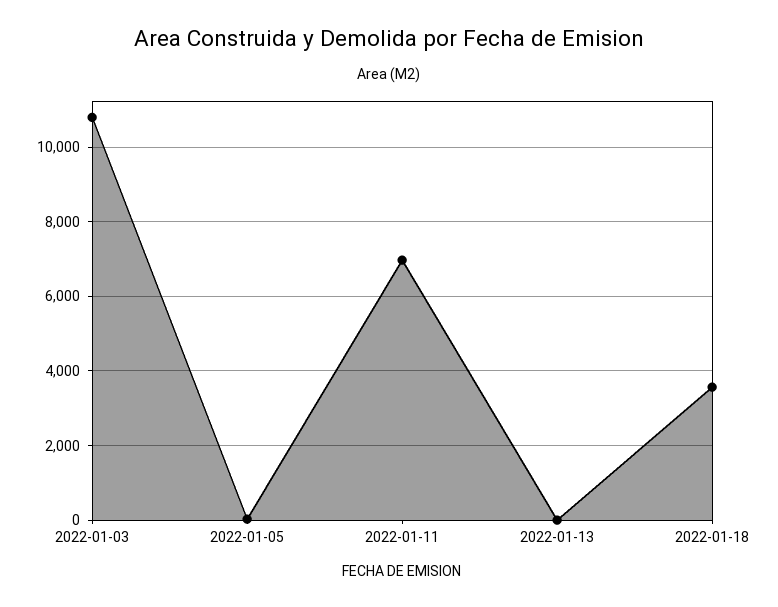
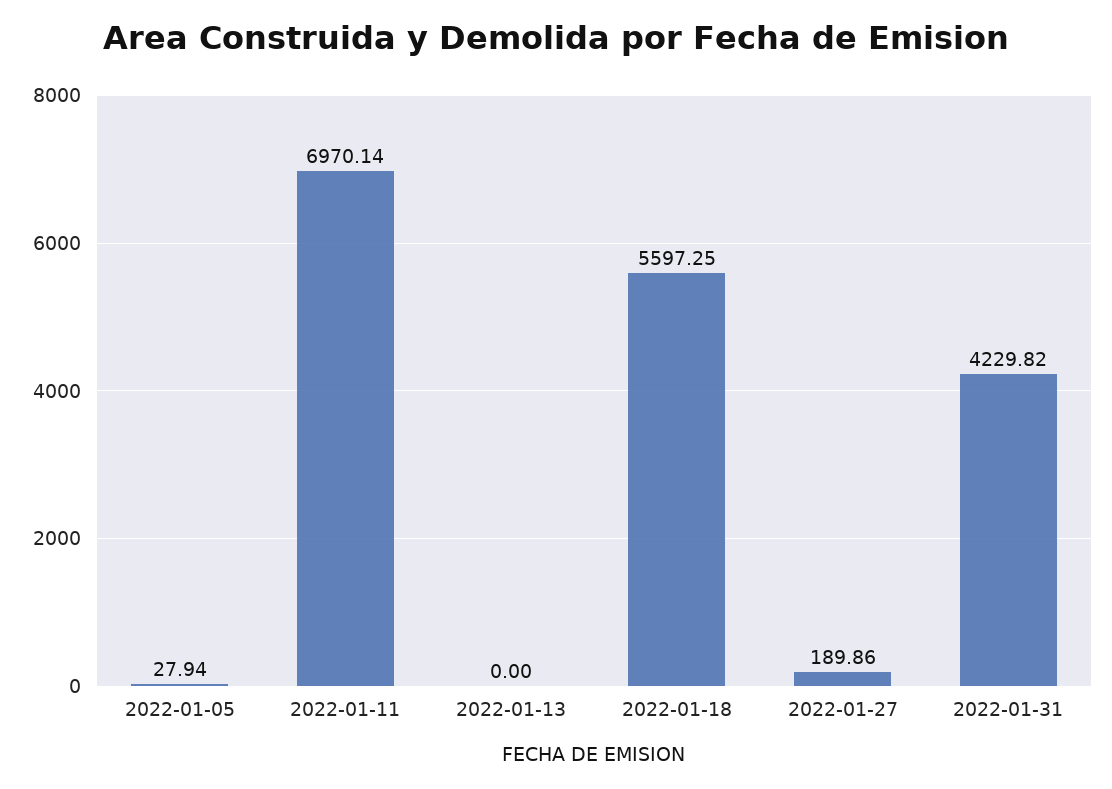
2022-01-03: 10800 -> none
2022-01-18: 3600 -> 5597.25
2022-01-27: none -> 189.86
2022-01-31: none -> 4229.82

